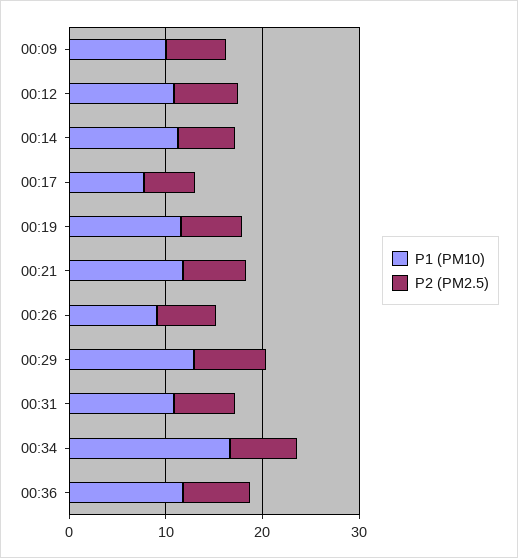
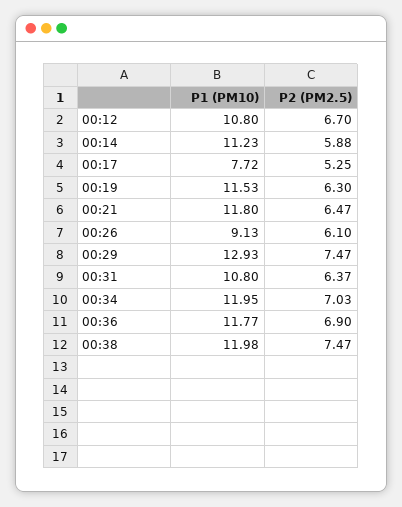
P1 (PM10), 00:09: 10 -> none
P2 (PM2.5), 00:09: 6 -> none
P1 (PM10), 00:34: 16 -> 11.95
P1 (PM10), 00:38: none -> 11.98
P2 (PM2.5), 00:38: none -> 7.47

